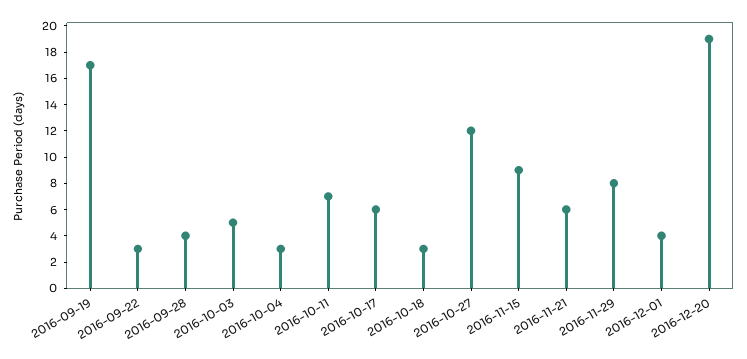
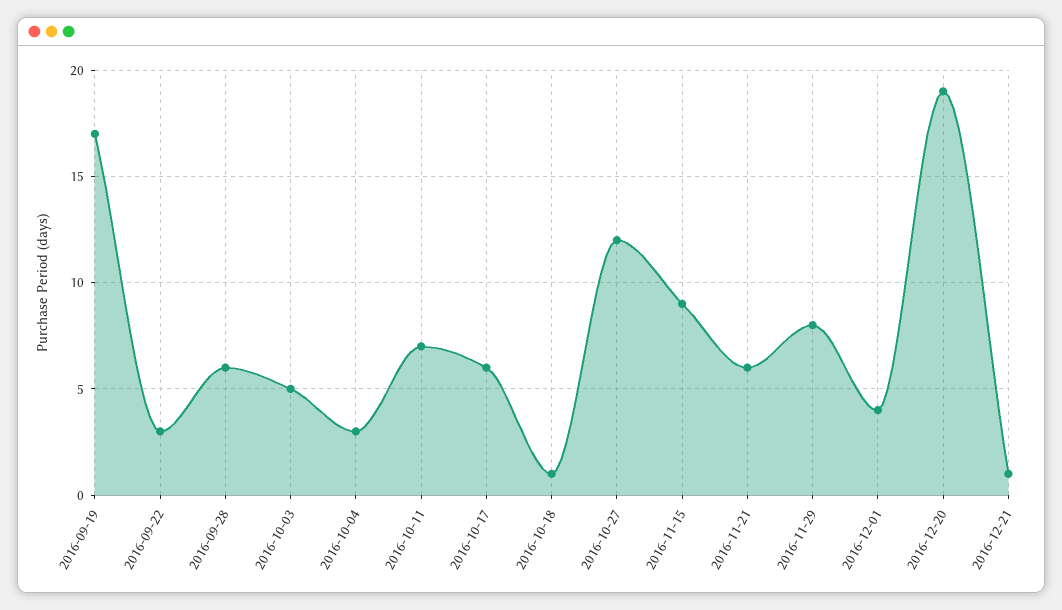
2016-09-28: 4 -> 6
2016-10-18: 3 -> 1
2016-12-21: none -> 1

